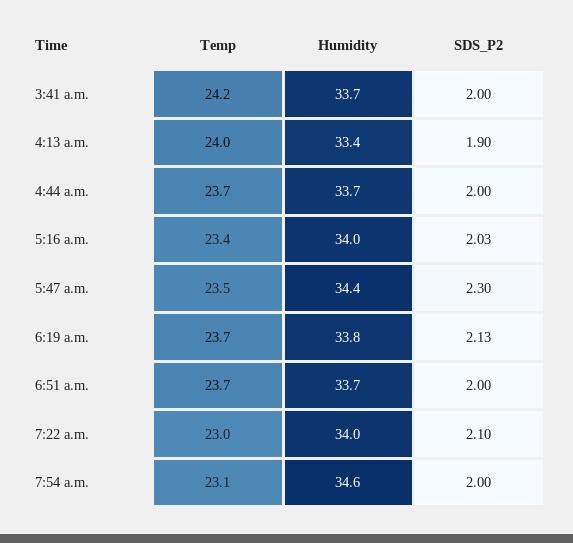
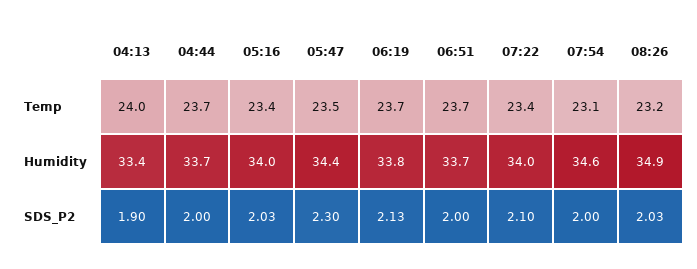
Temp, 3:41 a.m.: 24.2 -> none
Humidity, 3:41 a.m.: 33.7 -> none
SDS_P2, 3:41 a.m.: 2 -> none
Temp, 7:22 a.m.: 23 -> 23.4
Temp, 08:26: none -> 23.2
Humidity, 08:26: none -> 34.9
SDS_P2, 08:26: none -> 2.03

